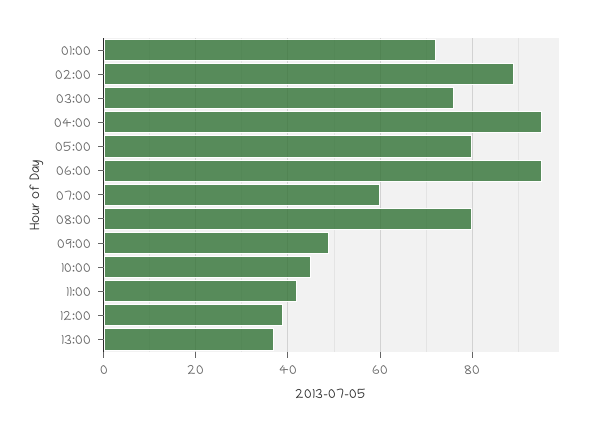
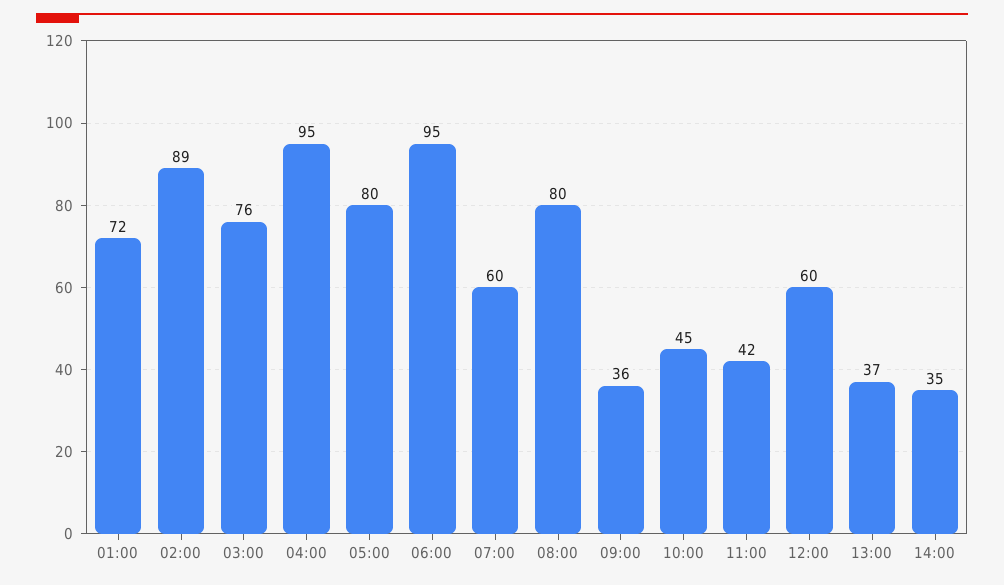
09:00: 50 -> 36
12:00: 40 -> 60
14:00: none -> 35

